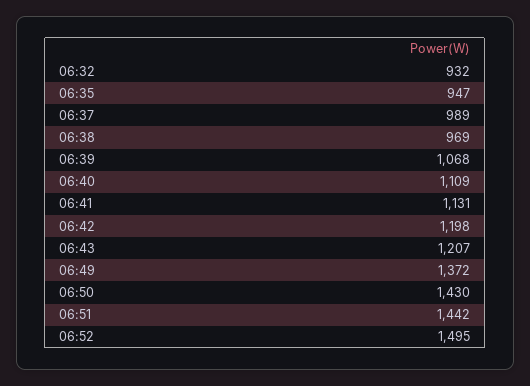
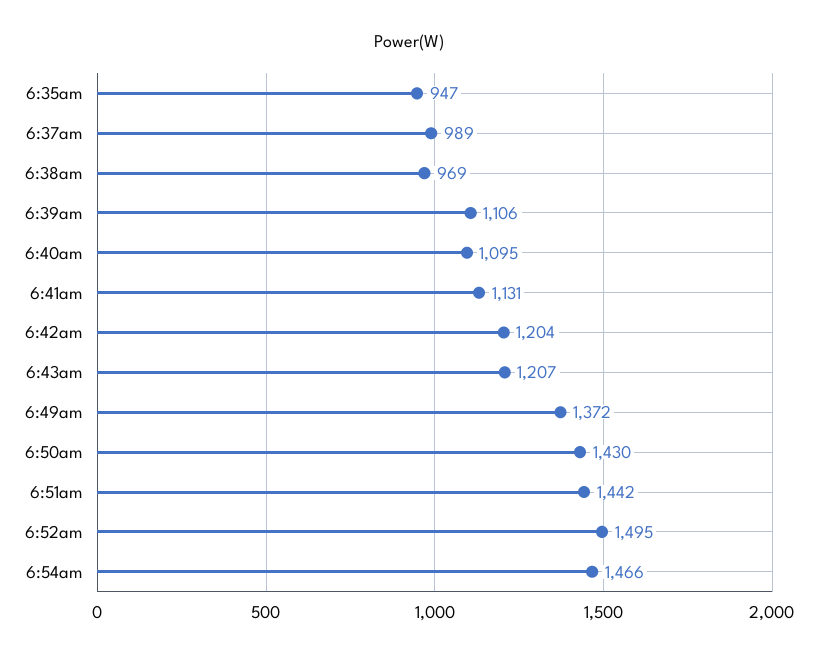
06:32: 932 -> none
06:39: 1068 -> 1106
06:40: 1109 -> 1095
06:42: 1198 -> 1204
6:54am: none -> 1466

